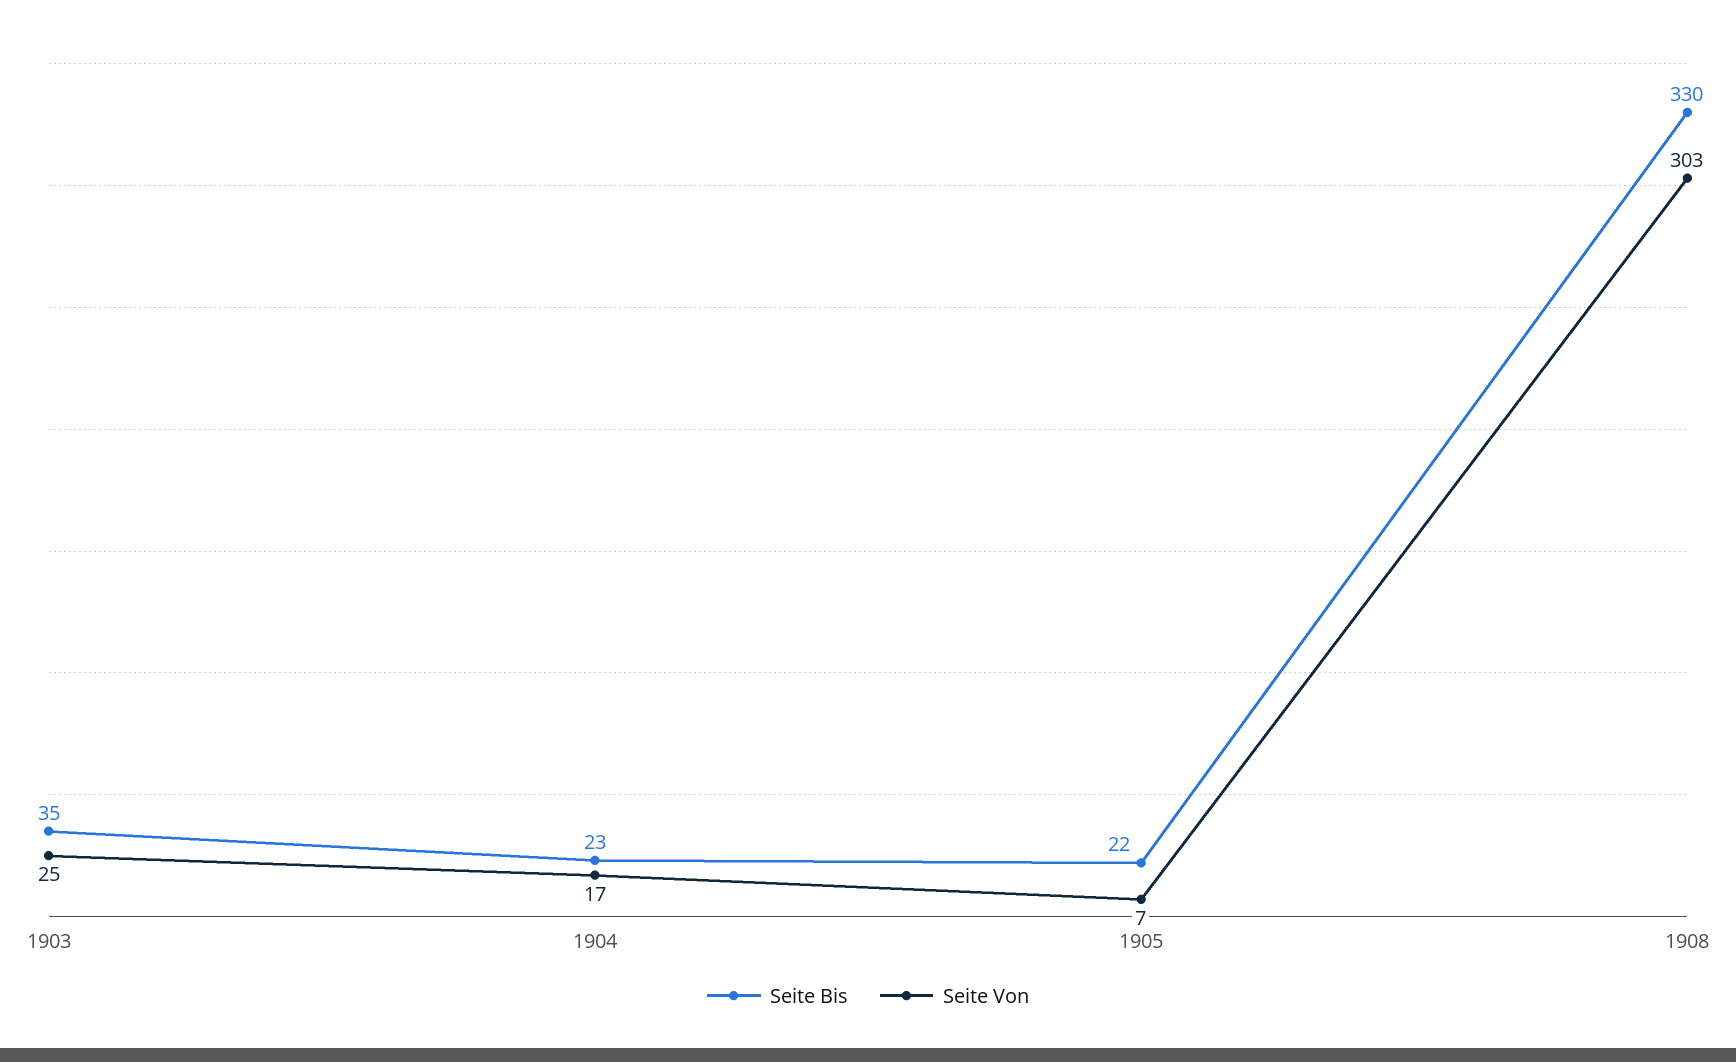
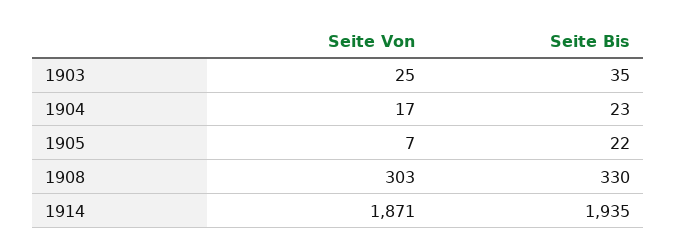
Seite Von, 1914: none -> 1871
Seite Bis, 1914: none -> 1935

